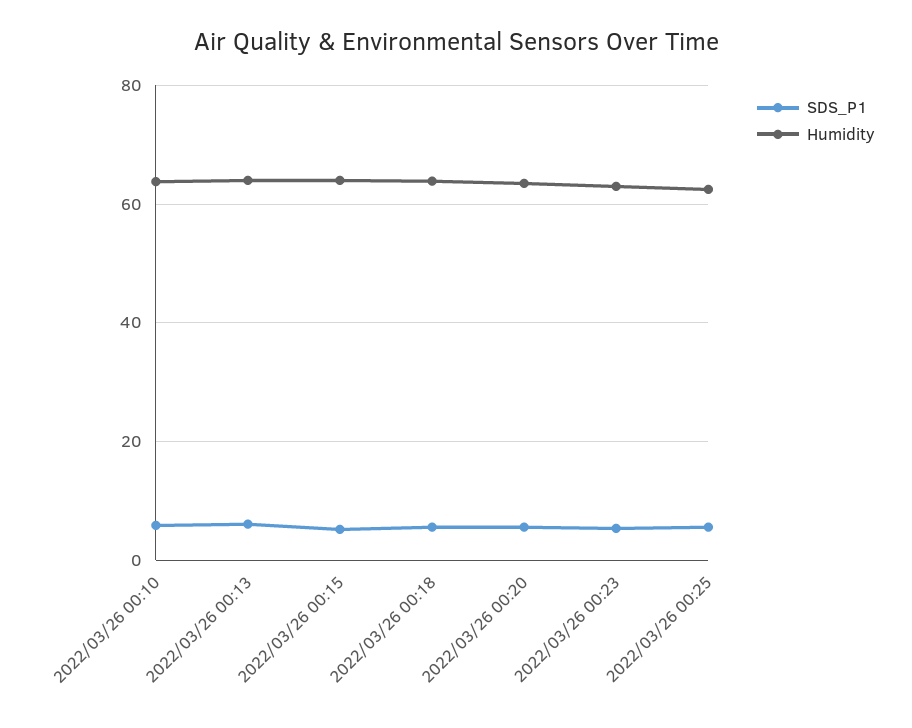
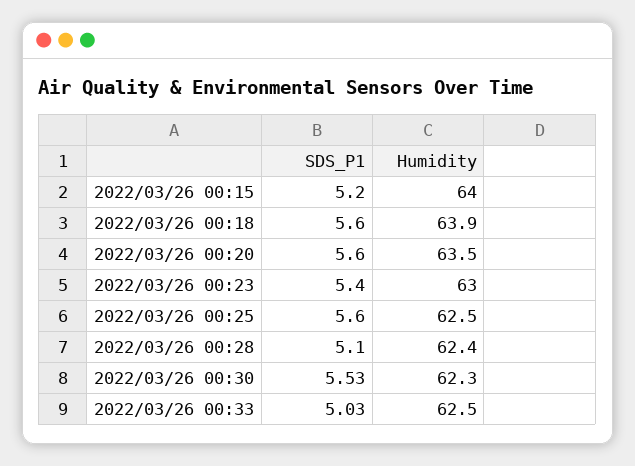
SDS_P1, 2022/03/26 00:10: 6 -> none
Humidity, 2022/03/26 00:10: 64 -> none
SDS_P1, 2022/03/26 00:13: 6 -> none
Humidity, 2022/03/26 00:13: 64 -> none
SDS_P1, 2022/03/26 00:28: none -> 5.1
Humidity, 2022/03/26 00:28: none -> 62.4
SDS_P1, 2022/03/26 00:30: none -> 5.53
Humidity, 2022/03/26 00:30: none -> 62.3
SDS_P1, 2022/03/26 00:33: none -> 5.03
Humidity, 2022/03/26 00:33: none -> 62.5

